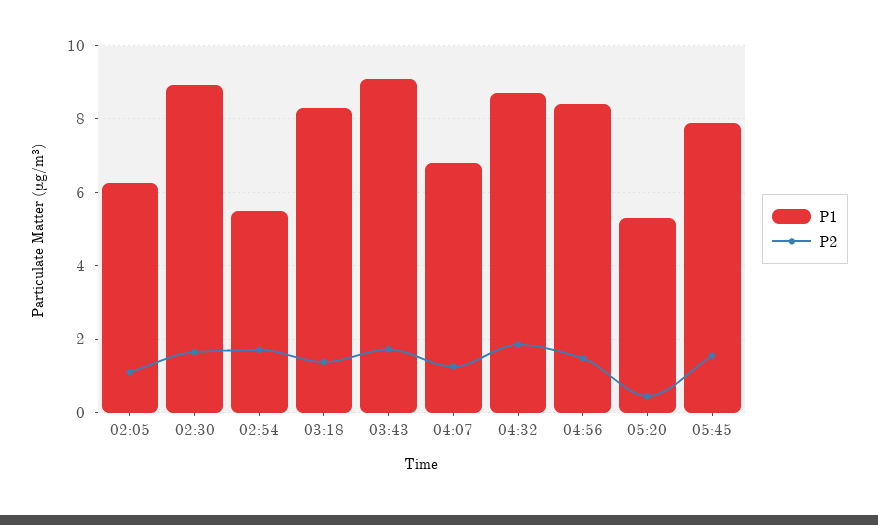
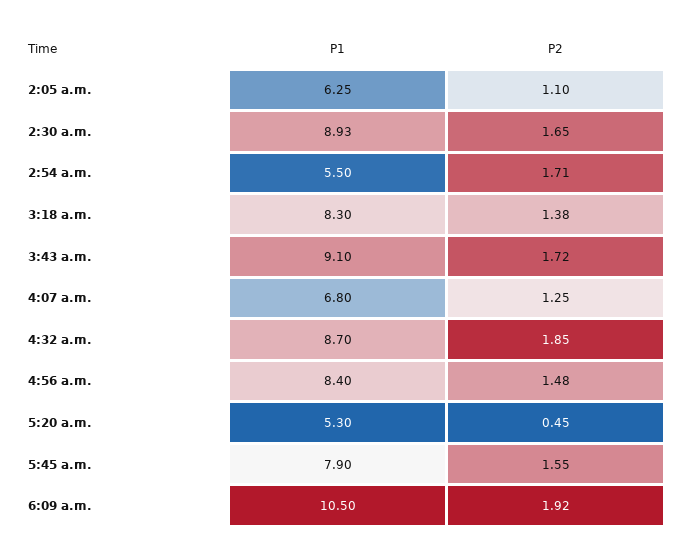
P1, 6:09 a.m.: none -> 10.5
P2, 6:09 a.m.: none -> 1.92

